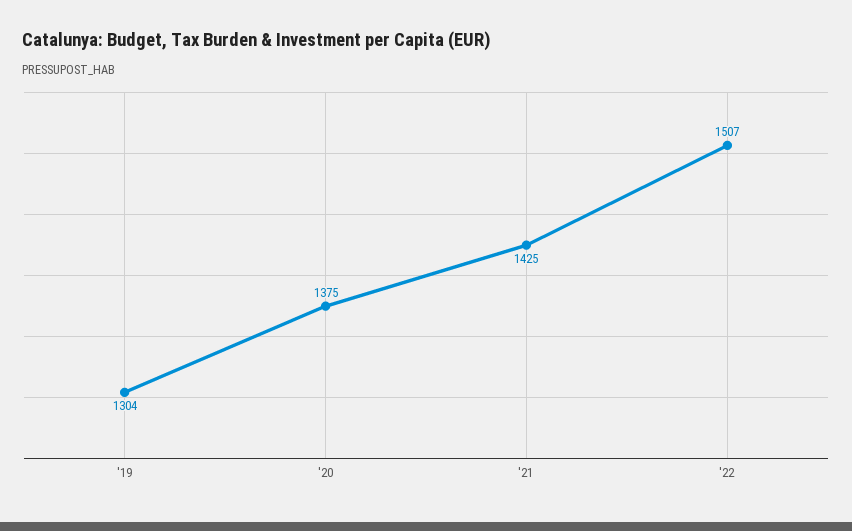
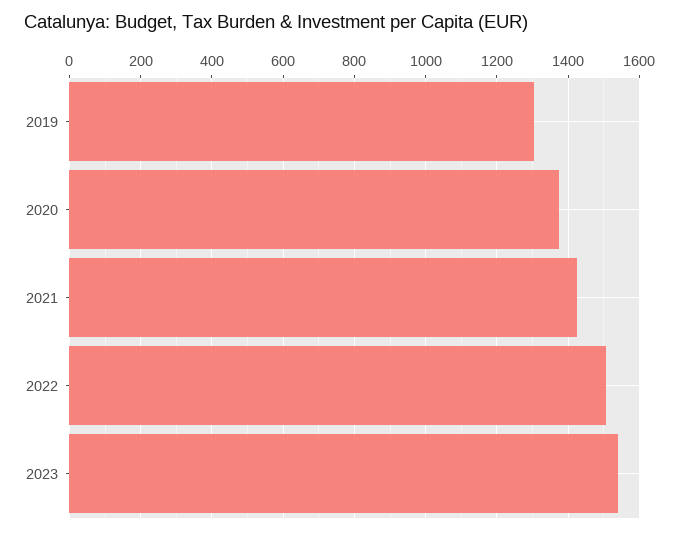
2023: none -> 1540

